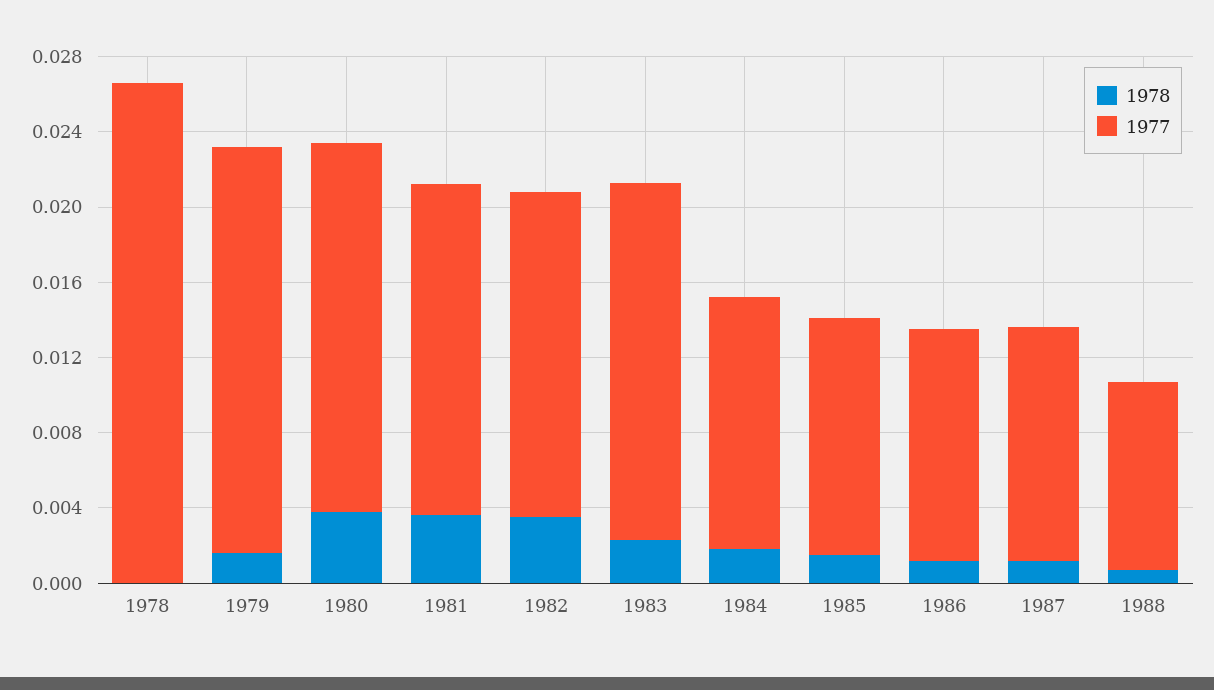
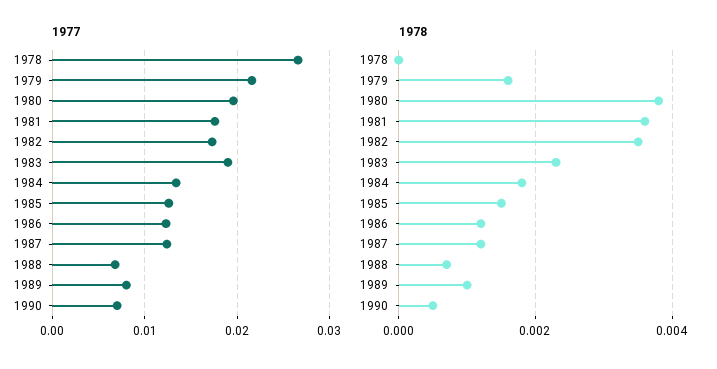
1977, 1988: 0.01 -> 0.007
1977, 1989: none -> 0.008
1977, 1990: none -> 0.007
1978, 1989: none -> 0.001
1978, 1990: none -> 0.0005

